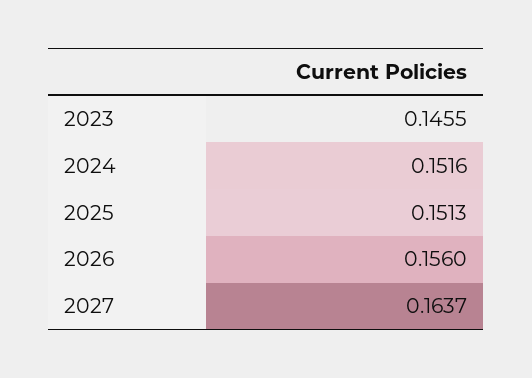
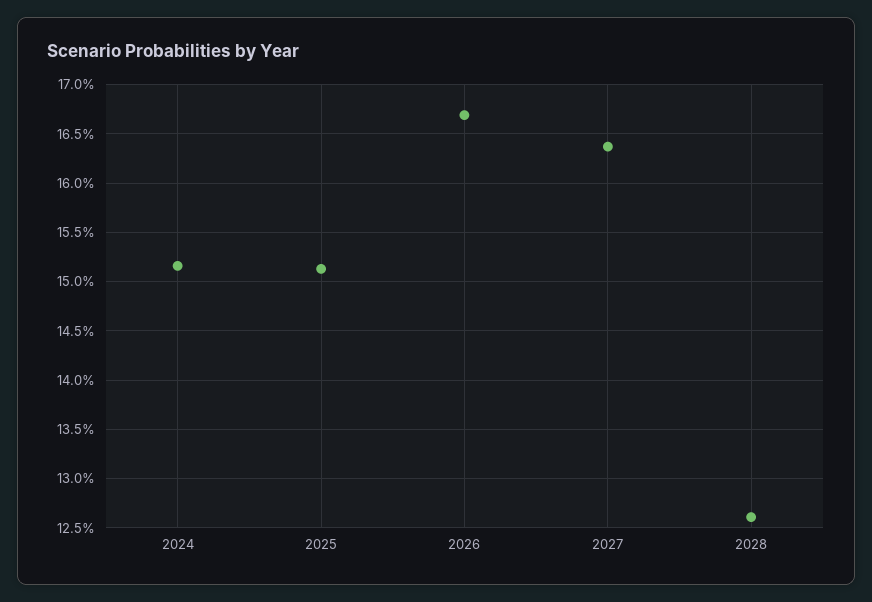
2023: 0.1455 -> none
2026: 0.156 -> 0.167
2028: none -> 0.126

